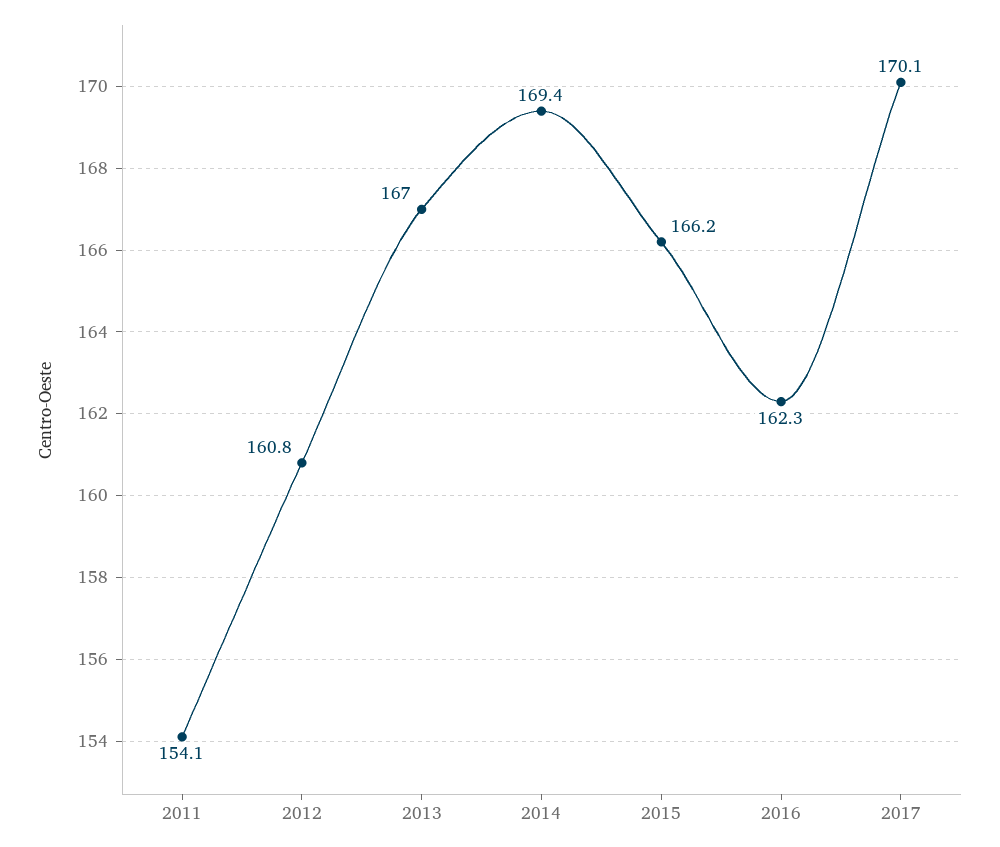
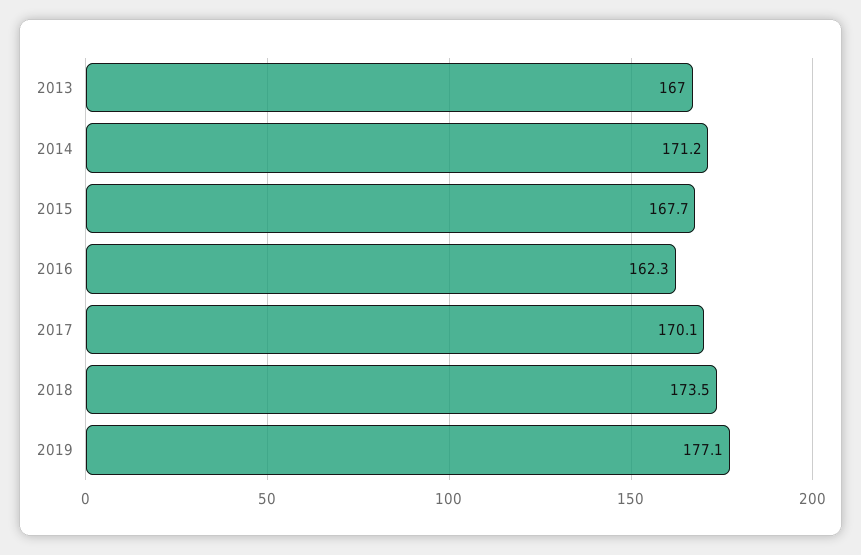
2011: 154.1 -> none
2012: 160.8 -> none
2014: 169.4 -> 171.2
2015: 166.2 -> 167.7
2018: none -> 173.5
2019: none -> 177.1

